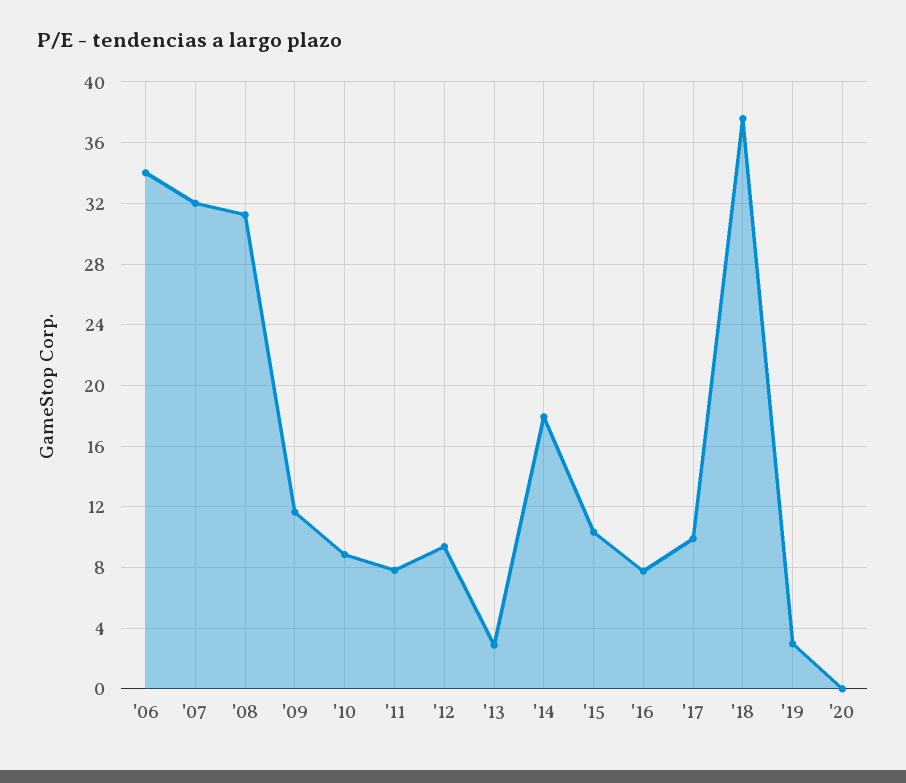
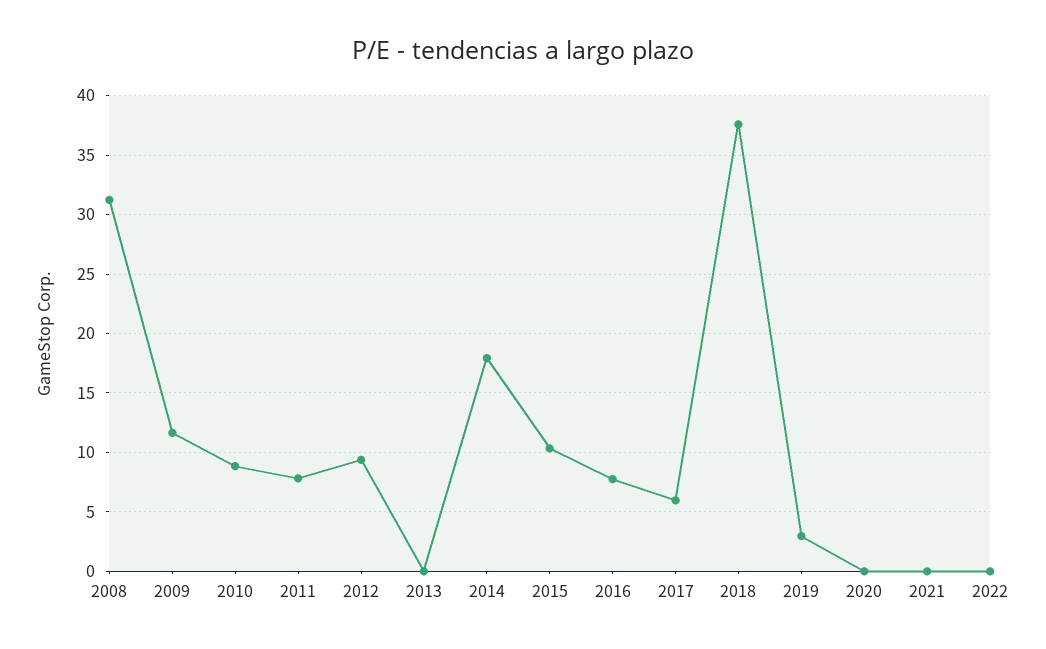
'06: 34 -> none
'07: 32 -> none
'13: 3 -> 0
'17: 10 -> 6
2021: none -> 0
2022: none -> 0

